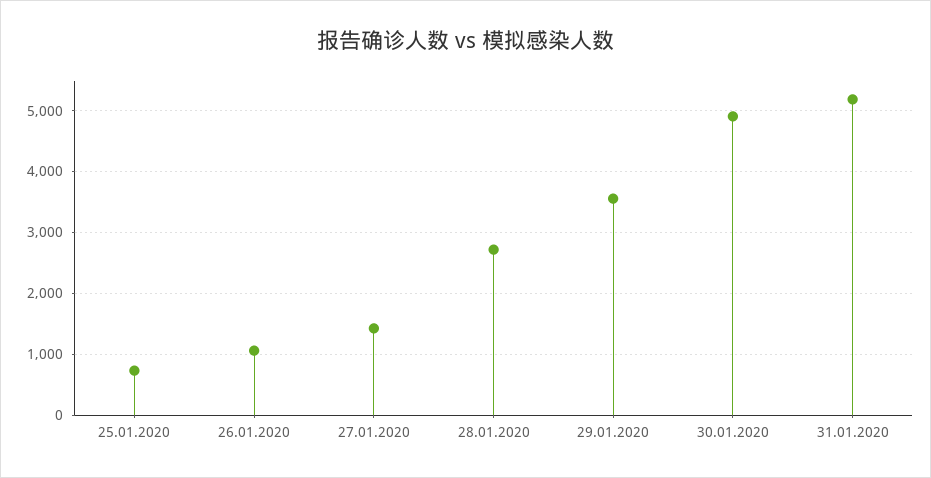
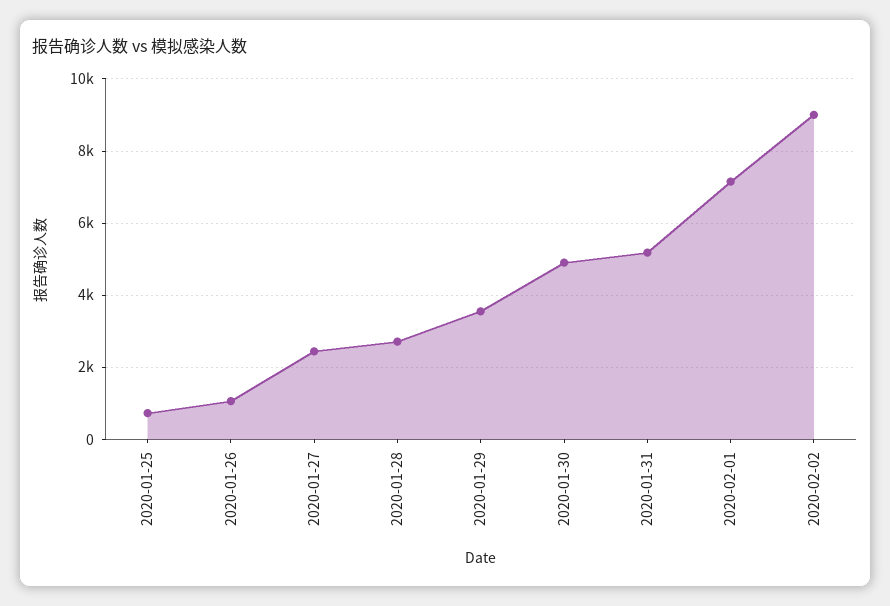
27.01.2020: 1400 -> 2400
2020-02-01: none -> 7200
2020-02-02: none -> 9000

